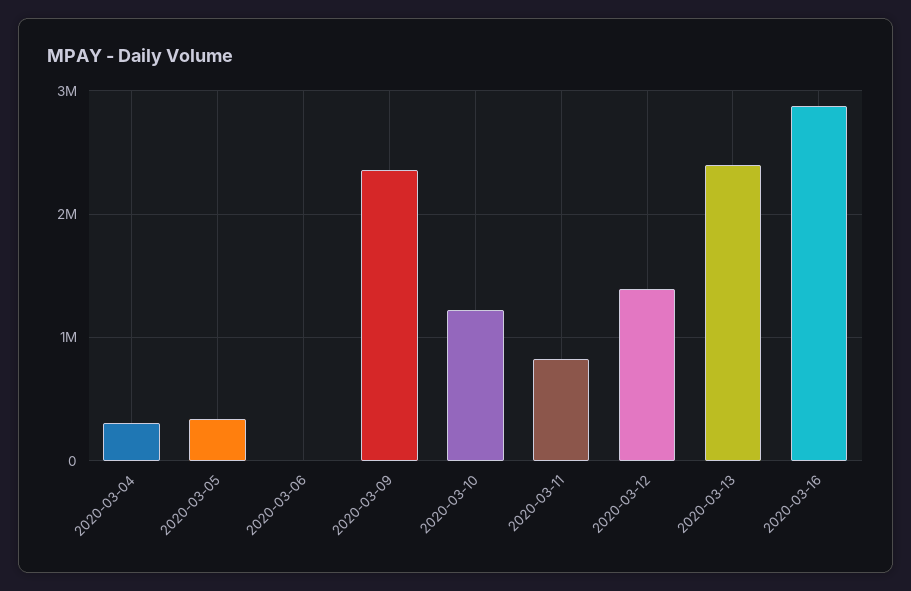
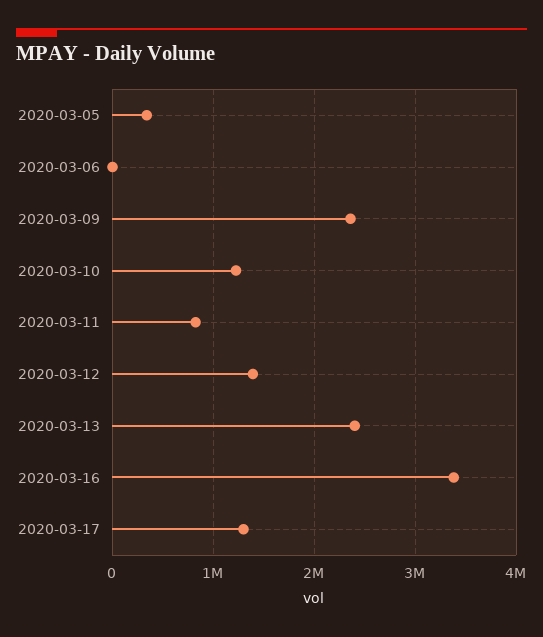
2020-03-04: 300000 -> none
2020-03-16: 2900000 -> 3400000
2020-03-17: none -> 1300000

